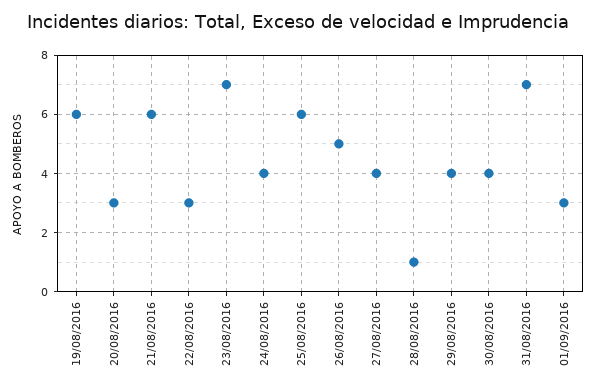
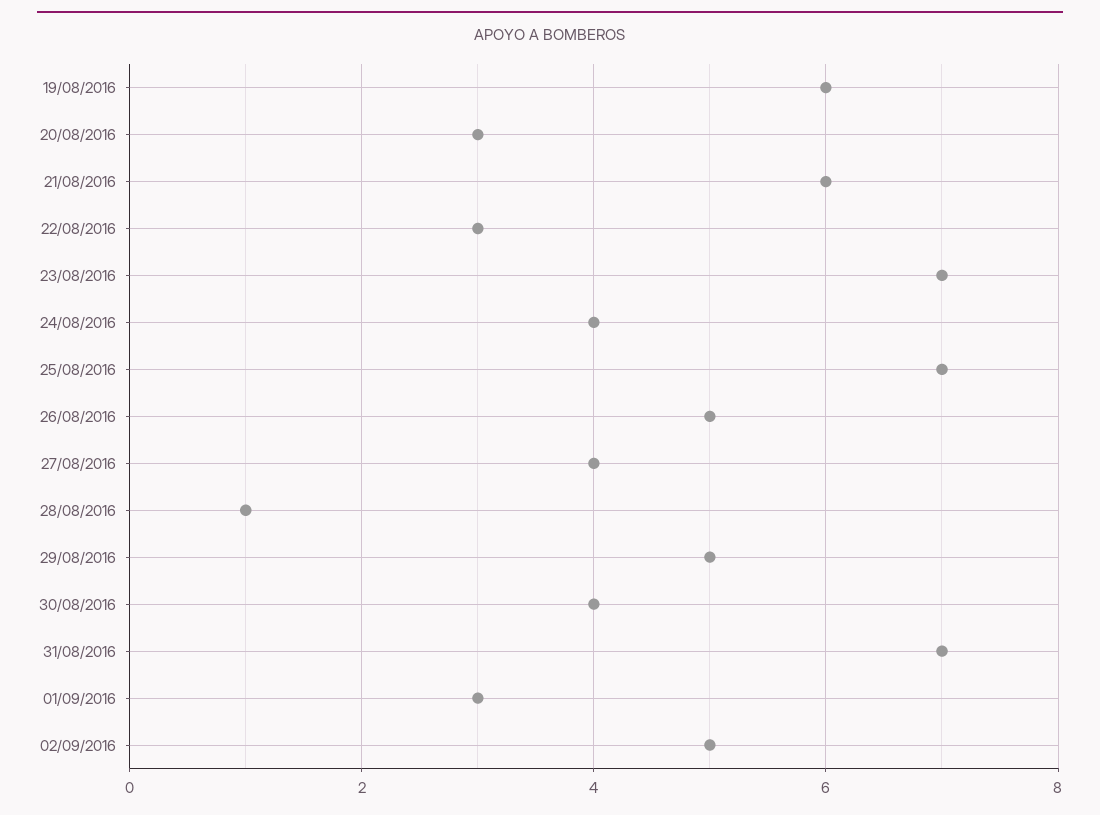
25/08/2016: 6 -> 7
29/08/2016: 4 -> 5
02/09/2016: none -> 5

